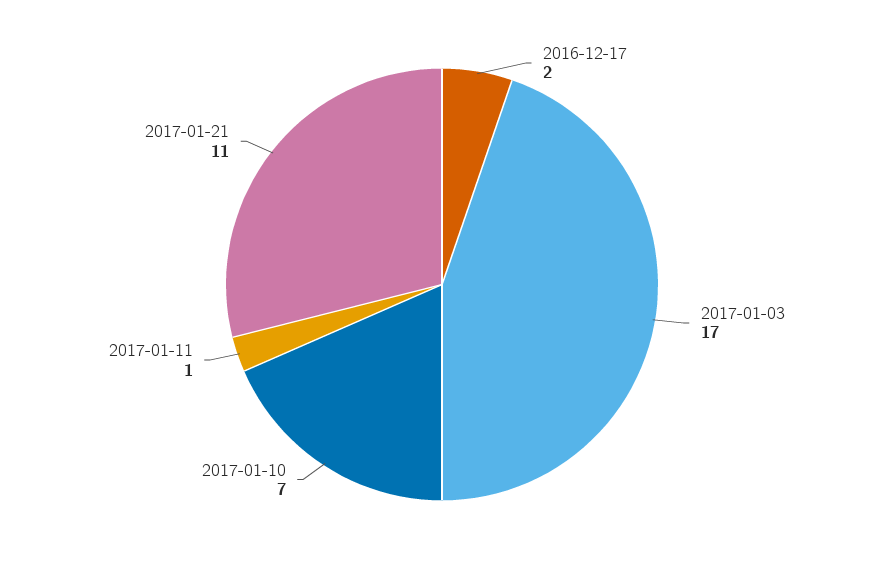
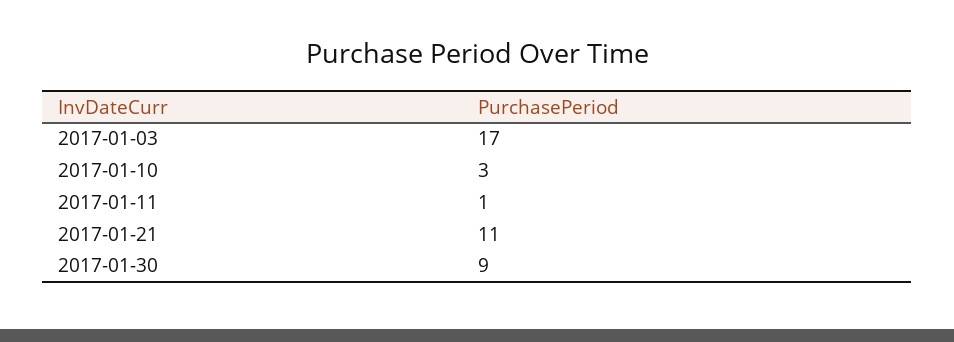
2016-12-17: 2 -> none
2017-01-10: 7 -> 3
2017-01-30: none -> 9

